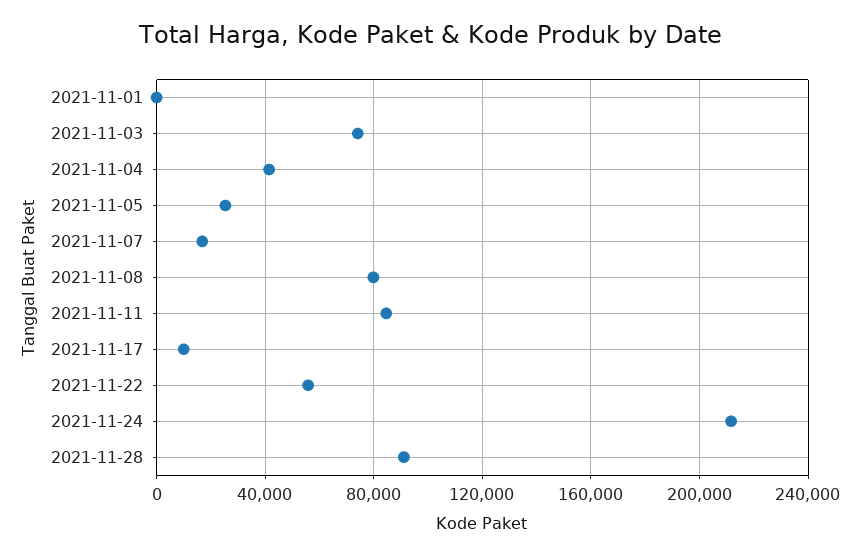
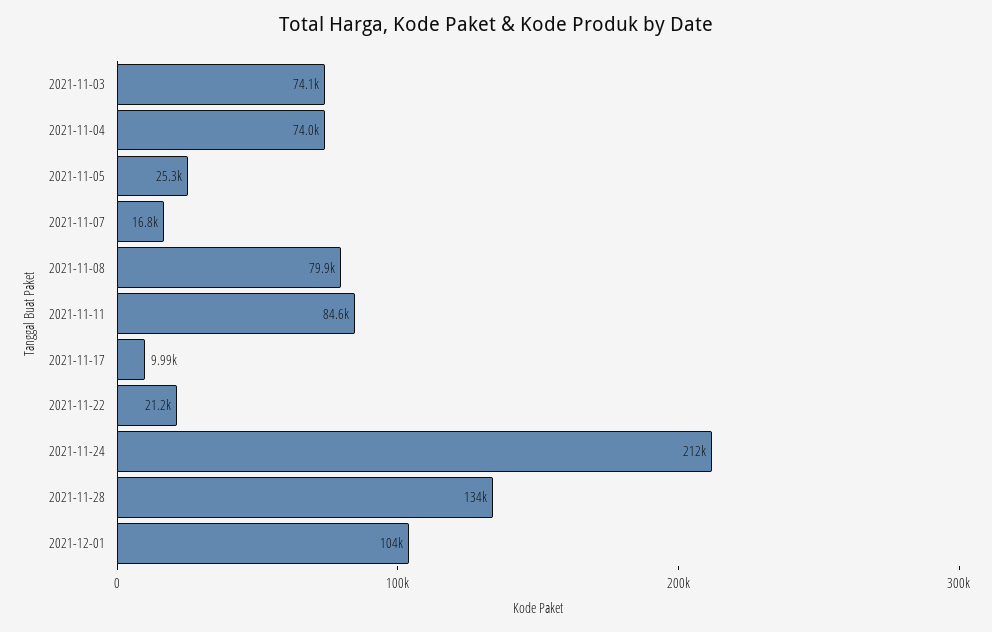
2021-11-01: 0 -> none
2021-11-04: 40000 -> 74000
2021-11-22: 55000 -> 21200
2021-11-28: 90000 -> 134000
2021-12-01: none -> 104000

